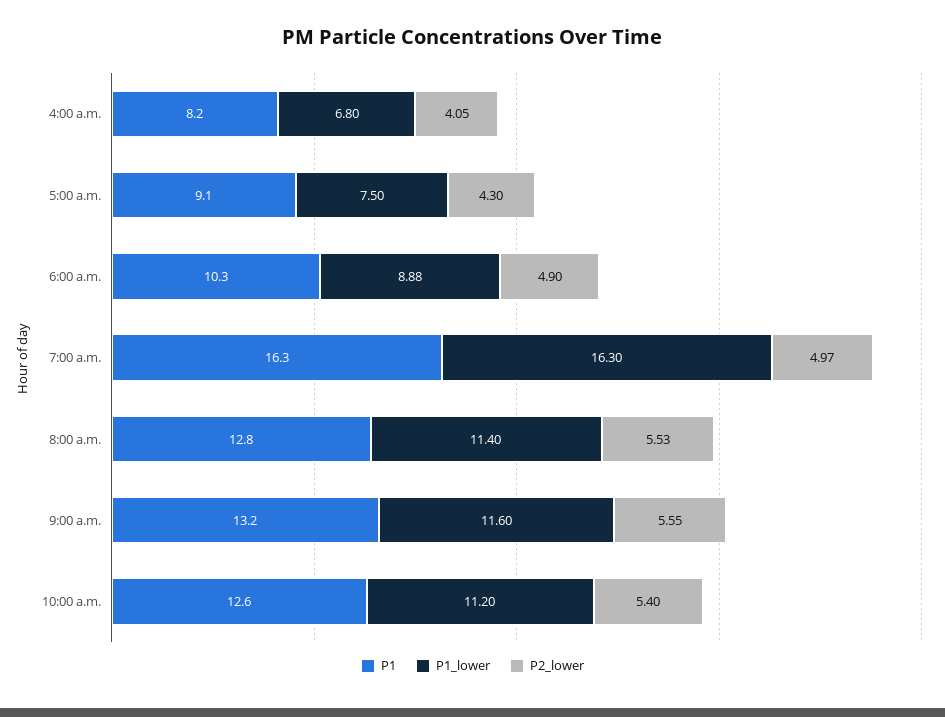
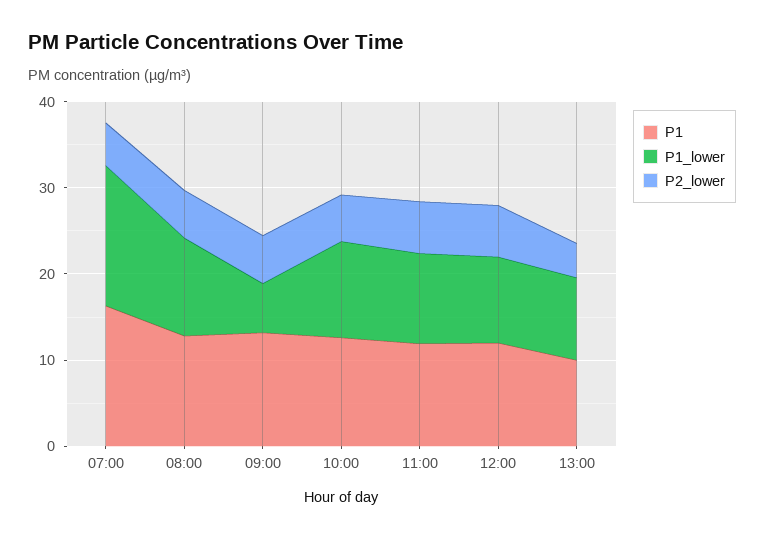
P1, 4:00 a.m.: 8.2 -> none
P1_lower, 4:00 a.m.: 6.8 -> none
P2_lower, 4:00 a.m.: 4.05 -> none
P1, 5:00 a.m.: 9.1 -> none
P1_lower, 5:00 a.m.: 7.5 -> none
P2_lower, 5:00 a.m.: 4.3 -> none
P1, 6:00 a.m.: 10.3 -> none
P1_lower, 6:00 a.m.: 8.88 -> none
P2_lower, 6:00 a.m.: 4.9 -> none
P1_lower, 9:00 a.m.: 11.6 -> 6
P1, 11:00: none -> 12
P1_lower, 11:00: none -> 10
P2_lower, 11:00: none -> 6
P1, 12:00: none -> 12
P1_lower, 12:00: none -> 10
P2_lower, 12:00: none -> 6
P1, 13:00: none -> 10
P1_lower, 13:00: none -> 10
P2_lower, 13:00: none -> 4

